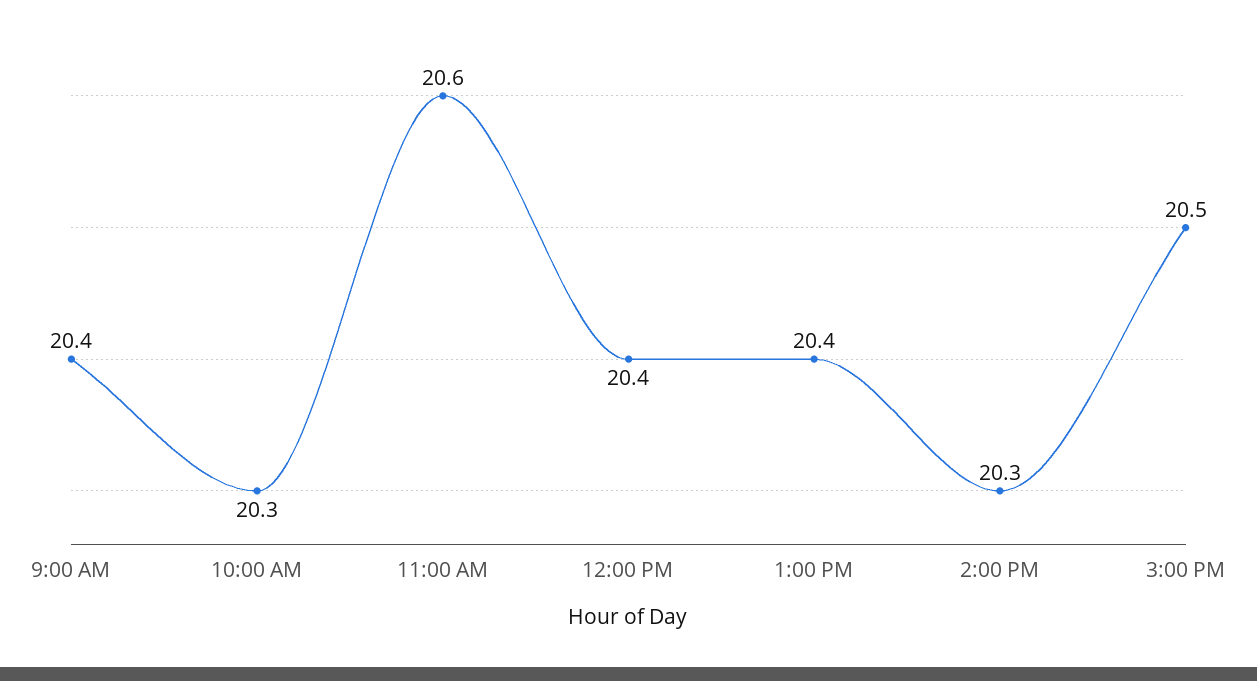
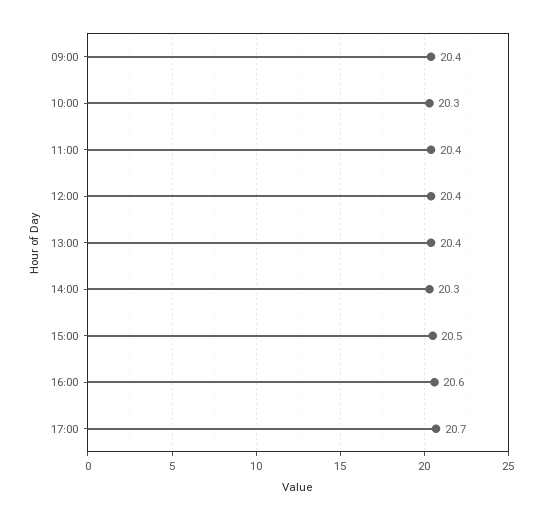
11:00 AM: 20.6 -> 20.4
16:00: none -> 20.6
17:00: none -> 20.7

